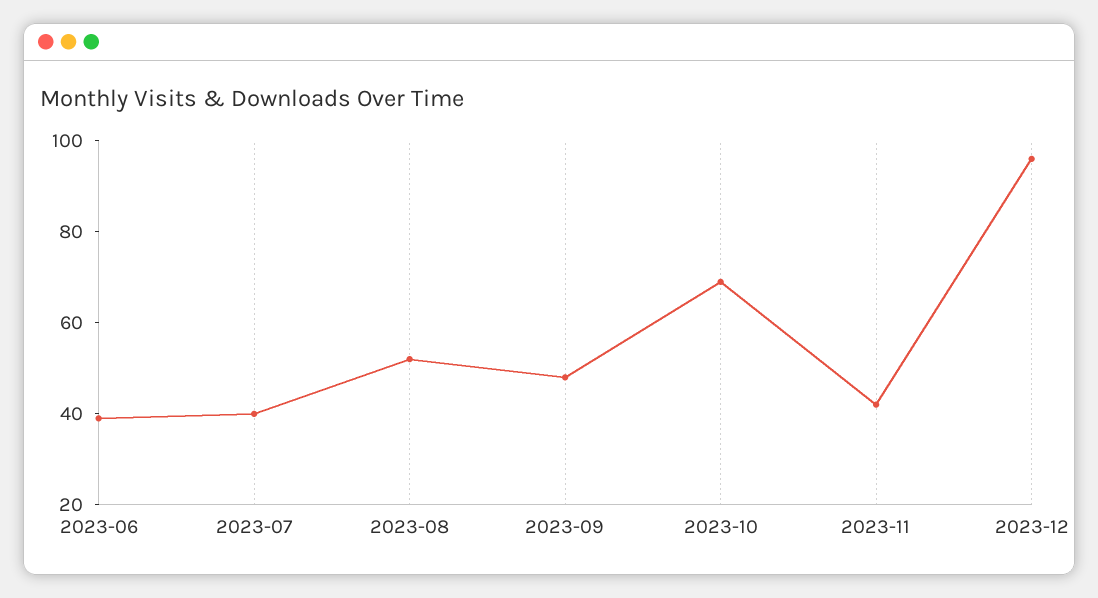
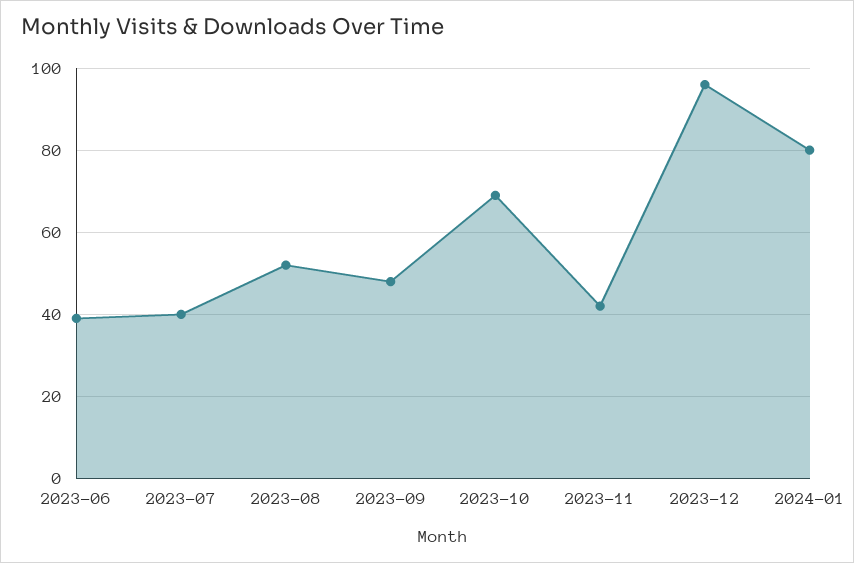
2024-01: none -> 80

